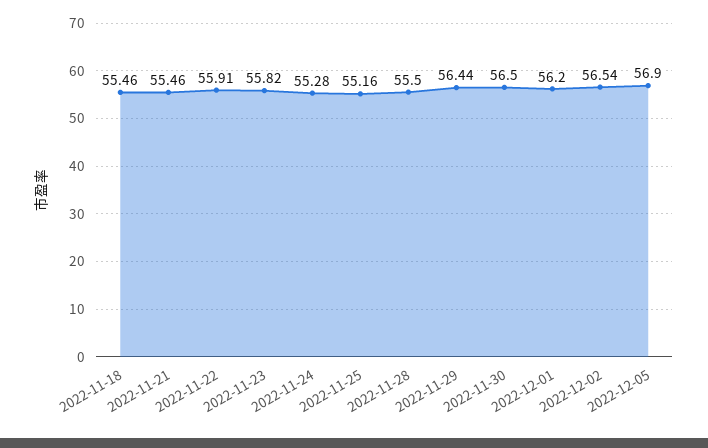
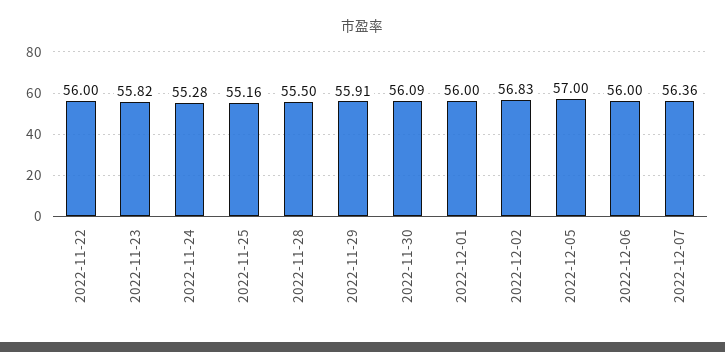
2022-11-18: 55.46 -> none
2022-11-21: 55.46 -> none
2022-11-22: 55.91 -> 56
2022-11-29: 56.44 -> 55.91
2022-11-30: 56.5 -> 56.09
2022-12-01: 56.2 -> 56
2022-12-02: 56.54 -> 56.83
2022-12-05: 56.9 -> 57
2022-12-06: none -> 56
2022-12-07: none -> 56.36

